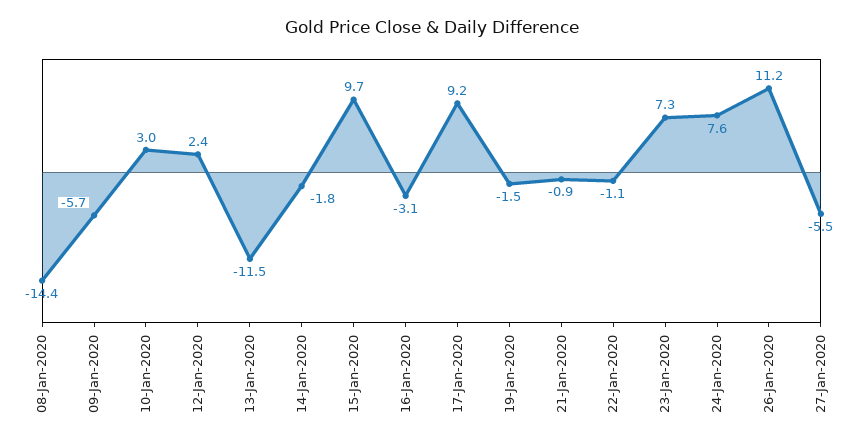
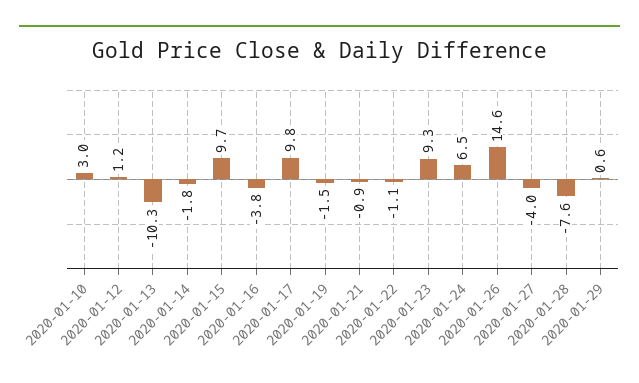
08-Jan-2020: -14.4 -> none
09-Jan-2020: -5.7 -> none
12-Jan-2020: 2.4 -> 1.2
13-Jan-2020: -11.5 -> -10.3
16-Jan-2020: -3.1 -> -3.8
17-Jan-2020: 9.2 -> 9.8
23-Jan-2020: 7.3 -> 9.3
24-Jan-2020: 7.6 -> 6.5
26-Jan-2020: 11.2 -> 14.6
27-Jan-2020: -5.5 -> -4
2020-01-28: none -> -7.6
2020-01-29: none -> 0.6

